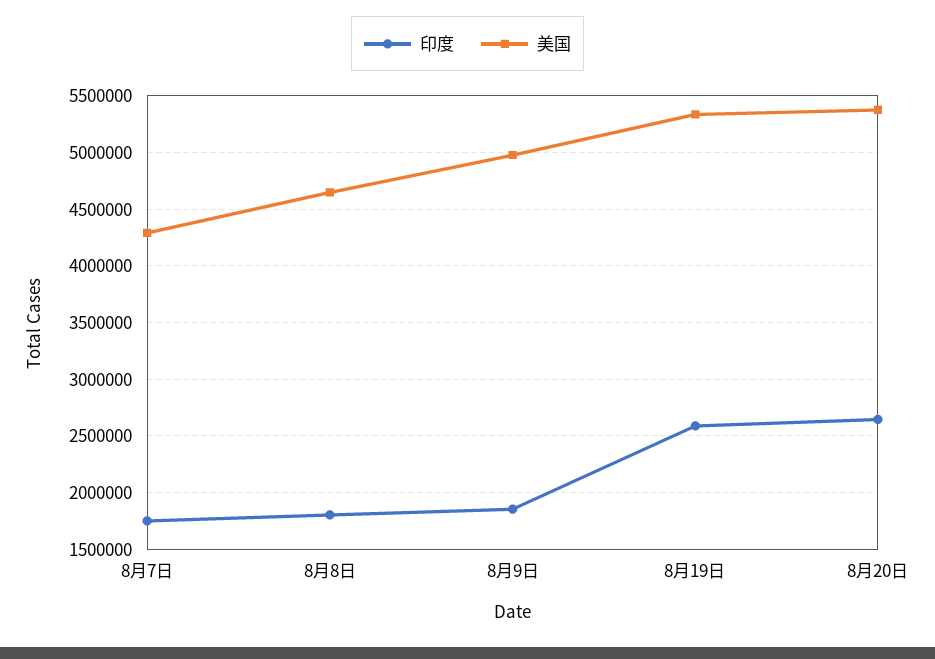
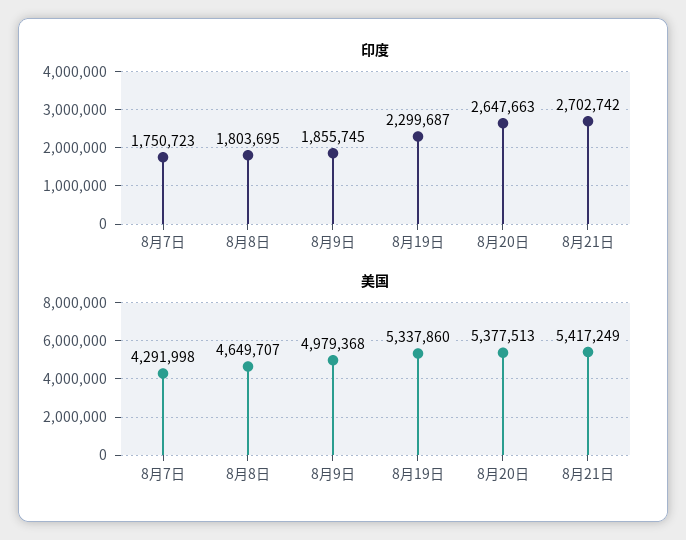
印度, 8月19日: 2600000 -> 2299687
印度, 8月21日: none -> 2702742
美国, 8月21日: none -> 5417249

